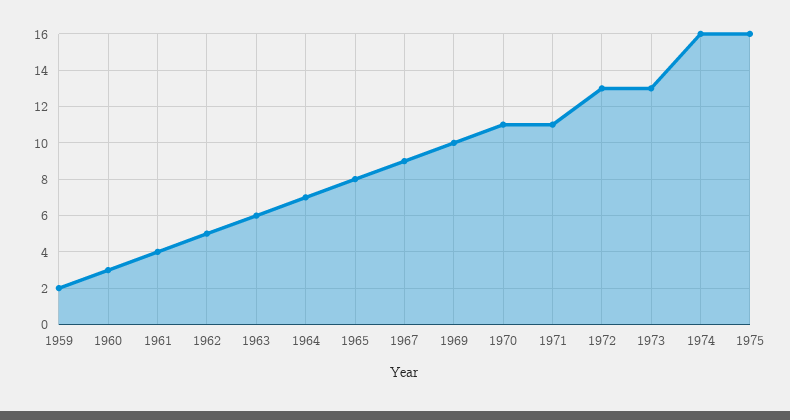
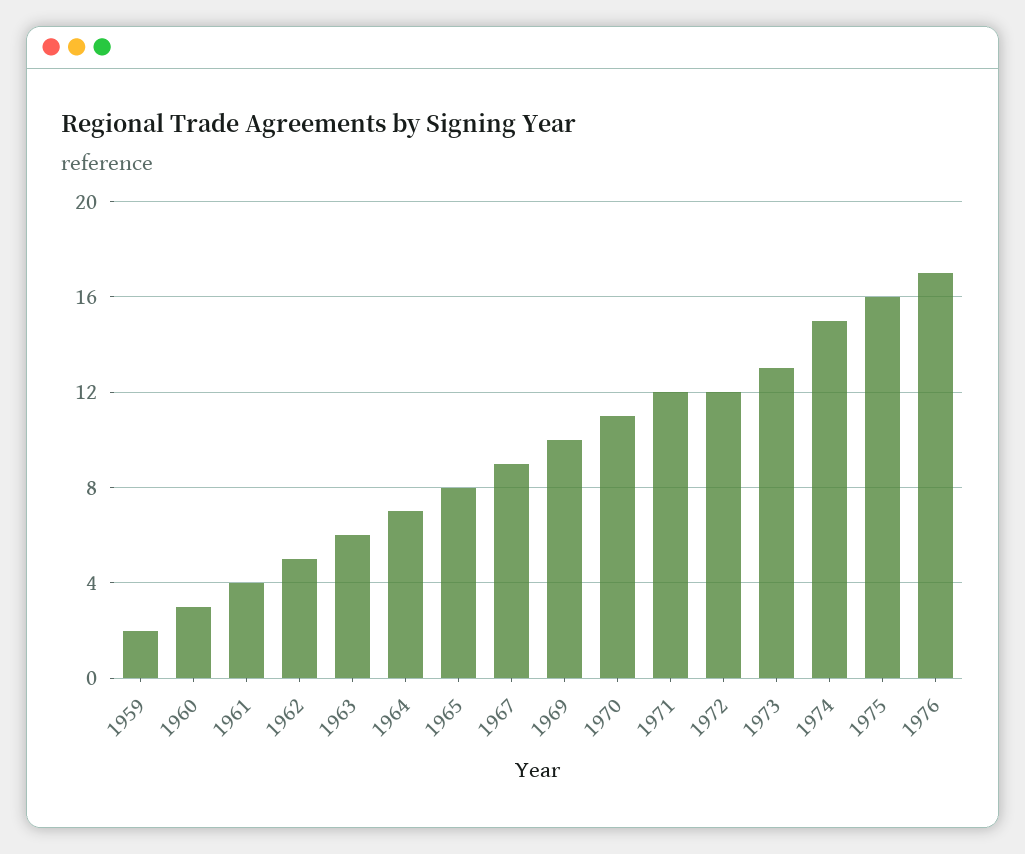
1971: 11 -> 12
1972: 13 -> 12
1974: 16 -> 15
1976: none -> 17

